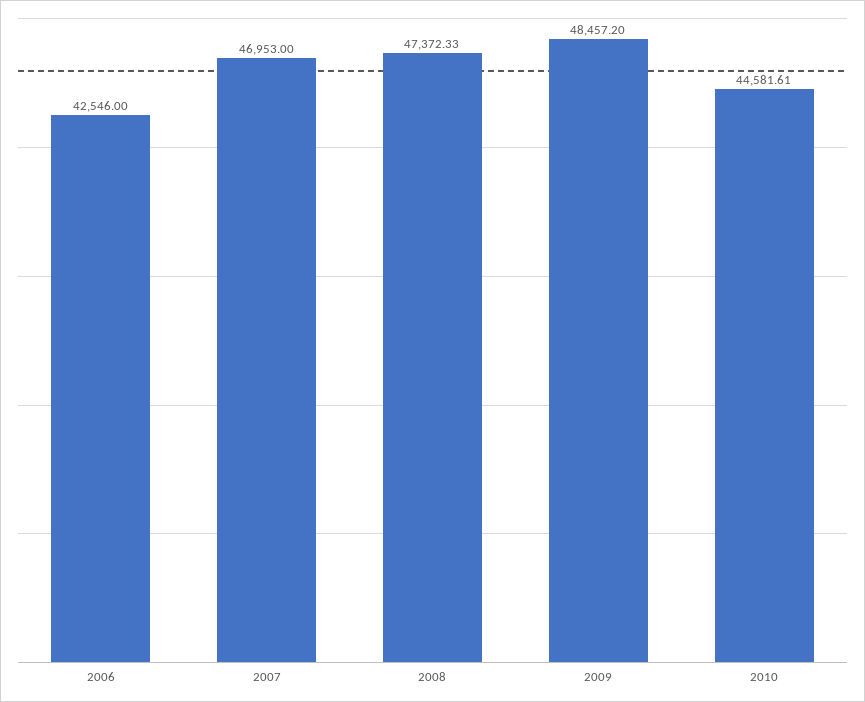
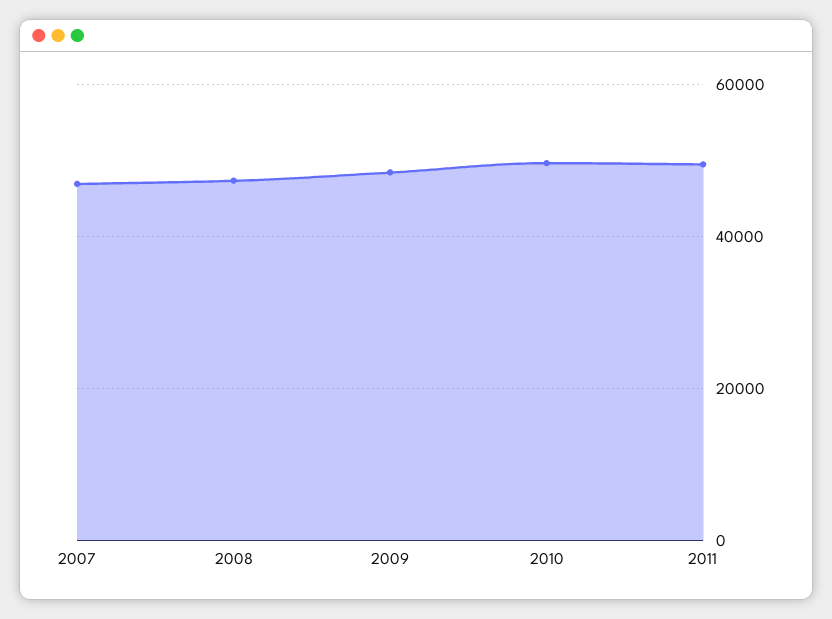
2006: 42546 -> none
2010: 44581.61 -> 50000
2011: none -> 50000

